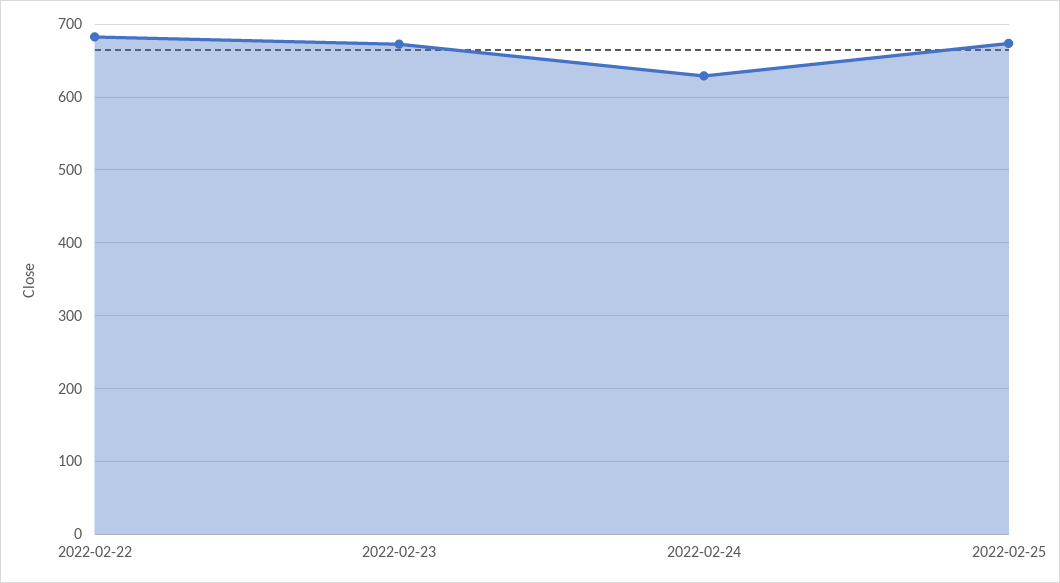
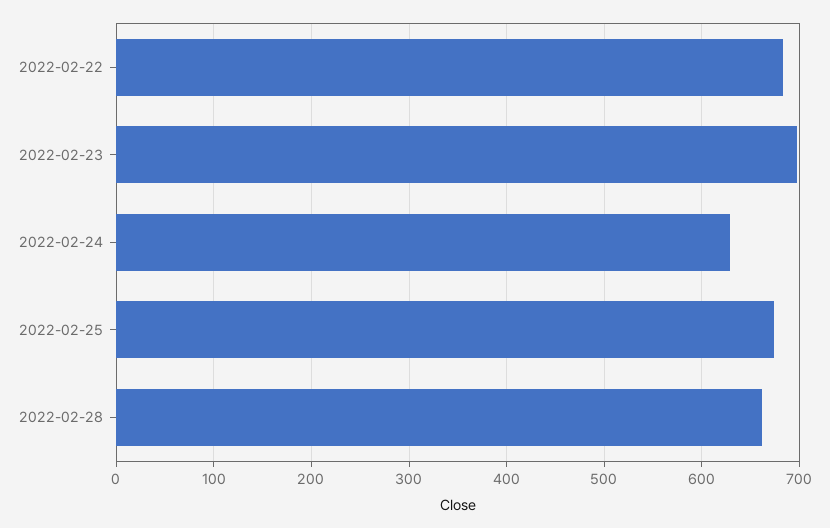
2022-02-23: 670 -> 700
2022-02-28: none -> 660

